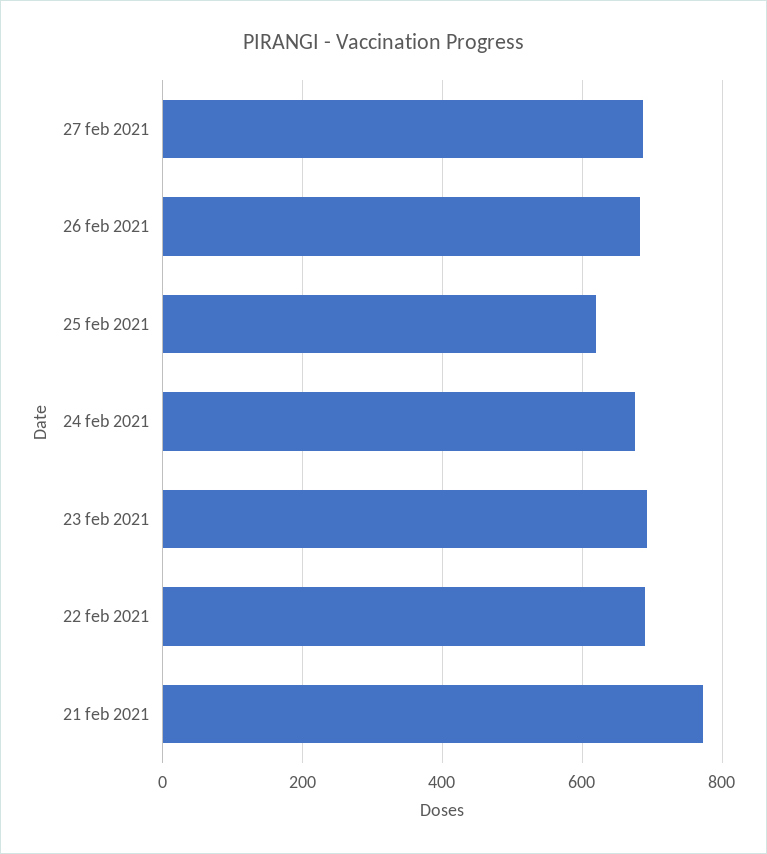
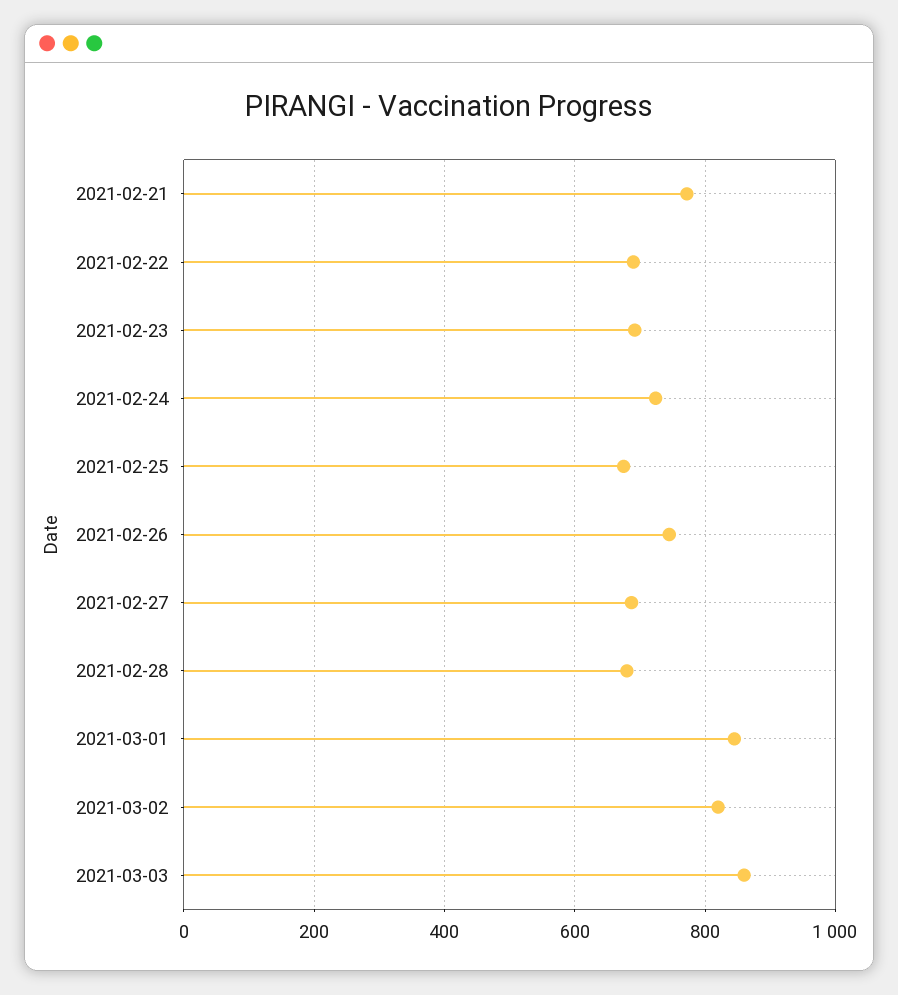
26 feb 2021: 680 -> 740
25 feb 2021: 620 -> 680
24 feb 2021: 680 -> 720
2021-02-28: none -> 680
2021-03-01: none -> 840
2021-03-02: none -> 820
2021-03-03: none -> 860

